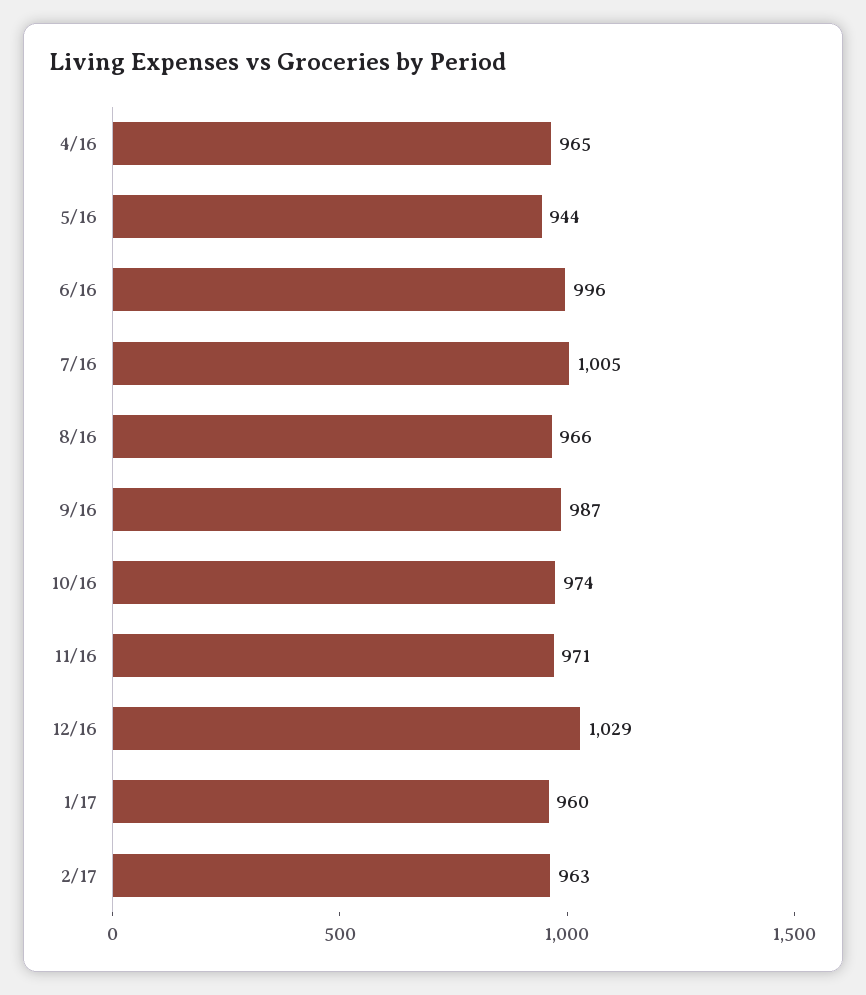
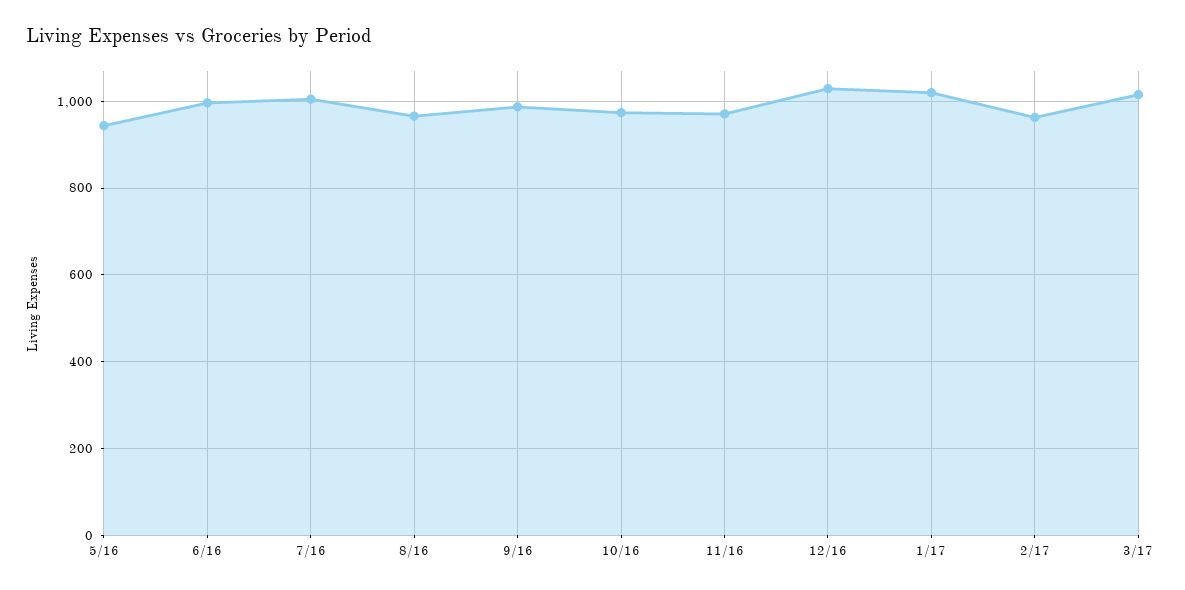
4/16: 965 -> none
1/17: 960 -> 1020
3/17: none -> 1020

